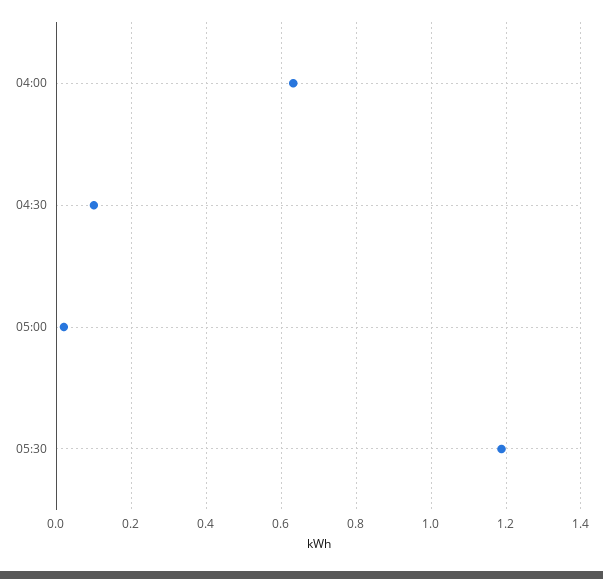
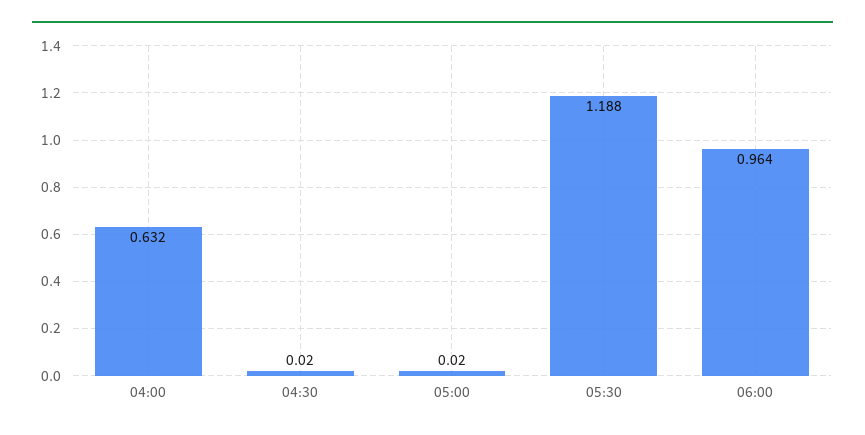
04:30: 0.1 -> 0.02
06:00: none -> 0.964

